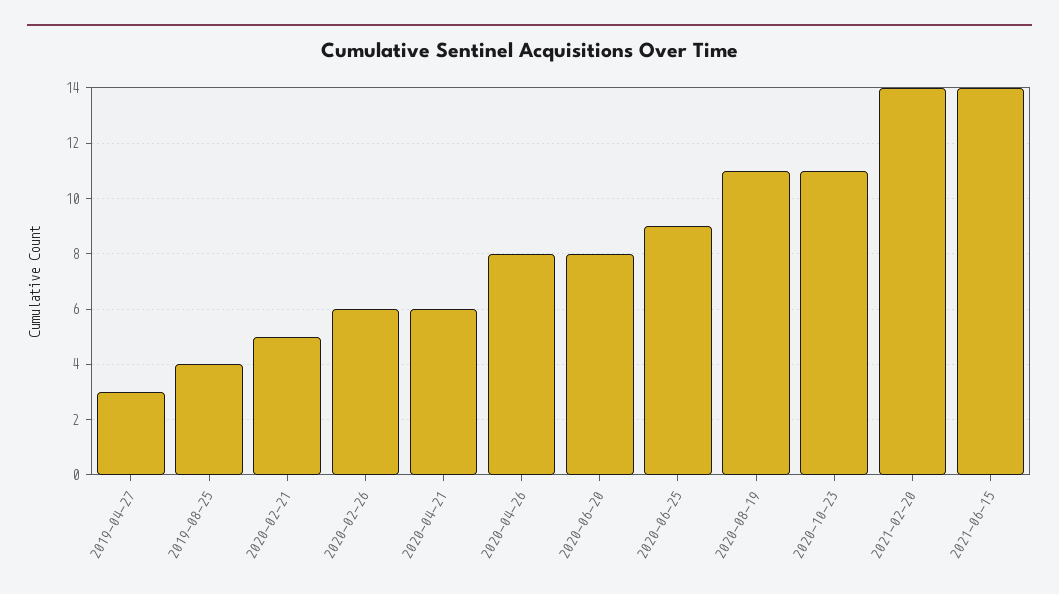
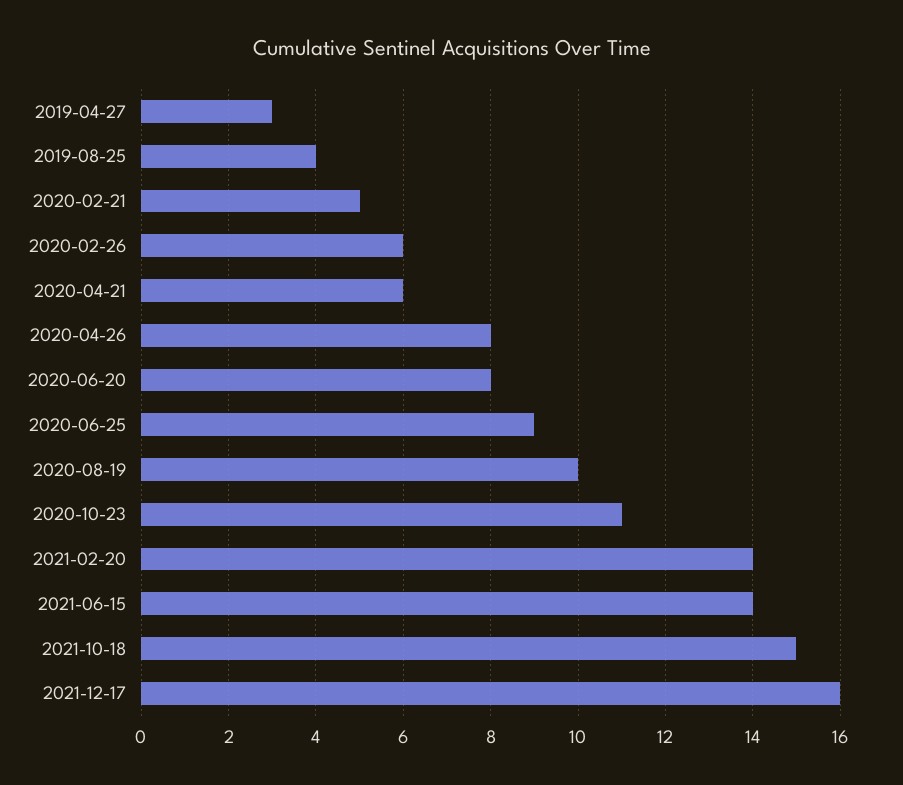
2020-08-19: 11 -> 10
2021-10-18: none -> 15
2021-12-17: none -> 16

